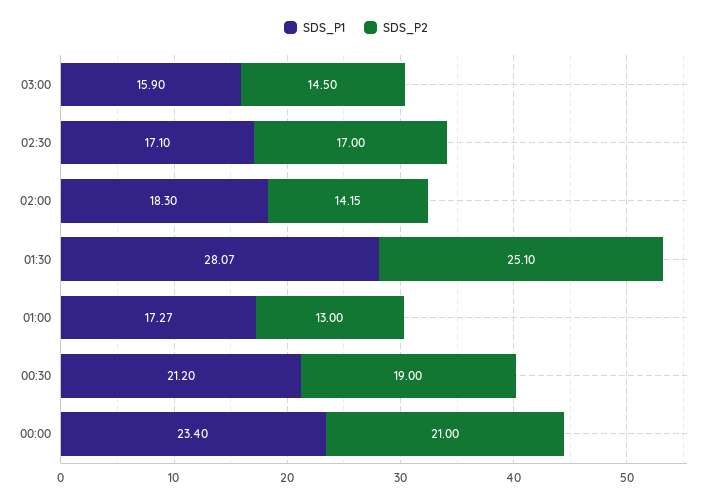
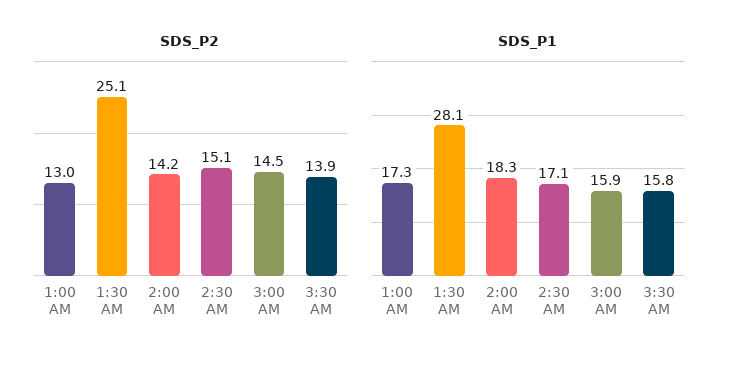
SDS_P2, 02:30: 17 -> 15.1
SDS_P1, 00:30: 21.2 -> none
SDS_P2, 00:30: 19 -> none
SDS_P1, 00:00: 23.4 -> none
SDS_P2, 00:00: 21 -> none
SDS_P2, 3:30 AM: none -> 13.9
SDS_P1, 3:30 AM: none -> 15.8

